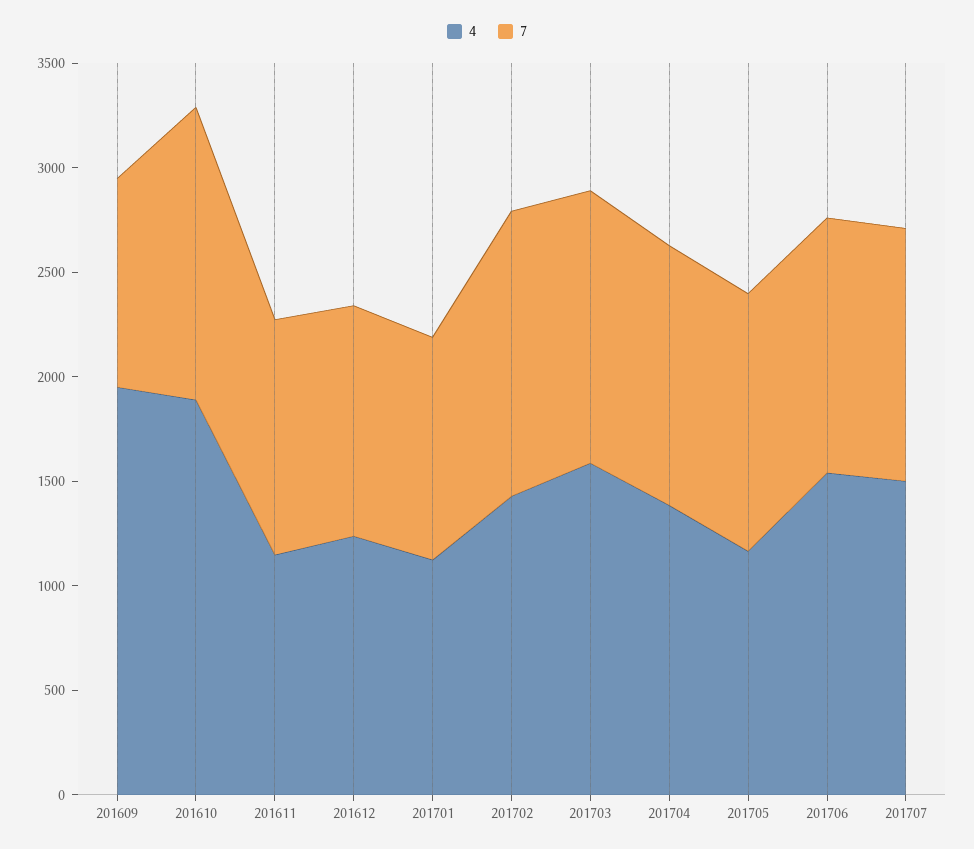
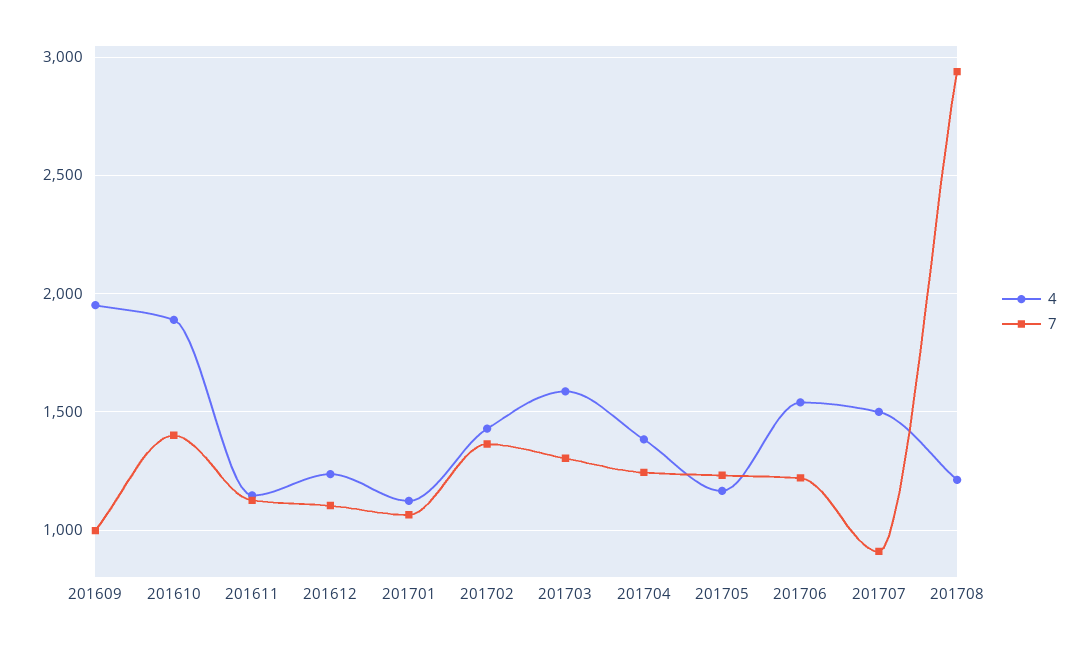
7, 201707: 1200 -> 900
4, 201708: none -> 1200
7, 201708: none -> 2950

